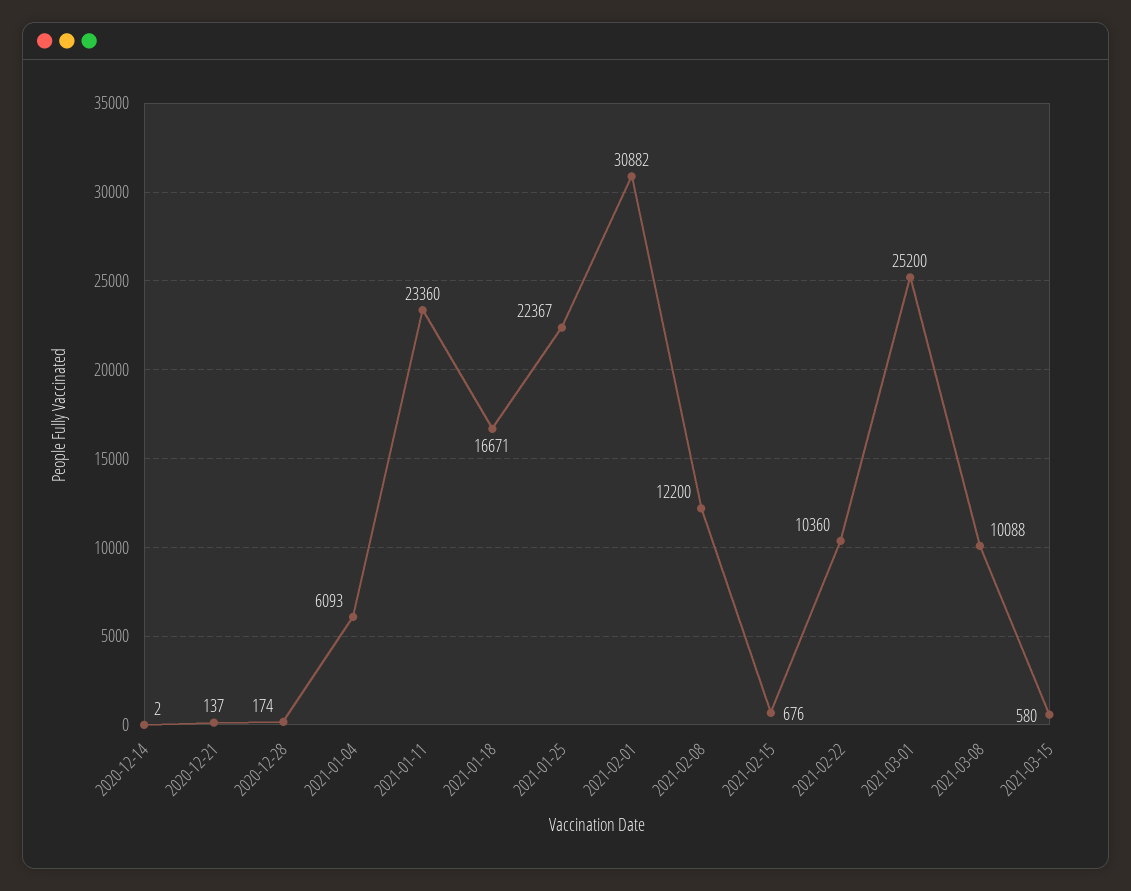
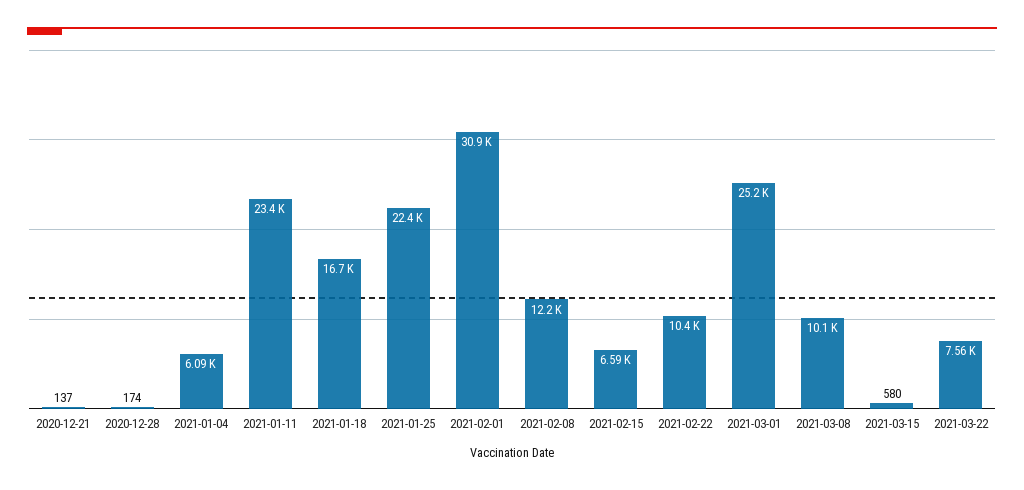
2020-12-14: 2 -> none
2021-02-15: 676 -> 6590
2021-03-22: none -> 7560

